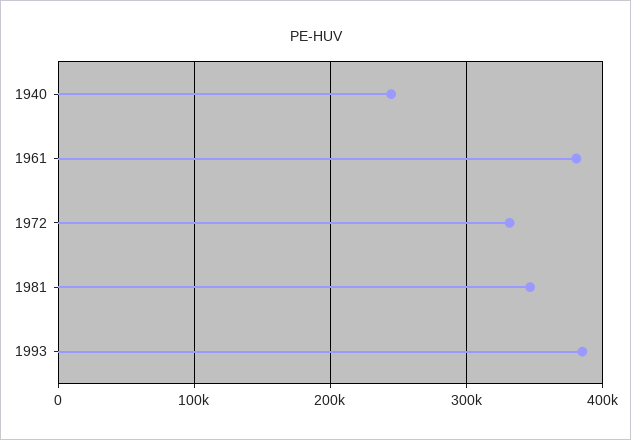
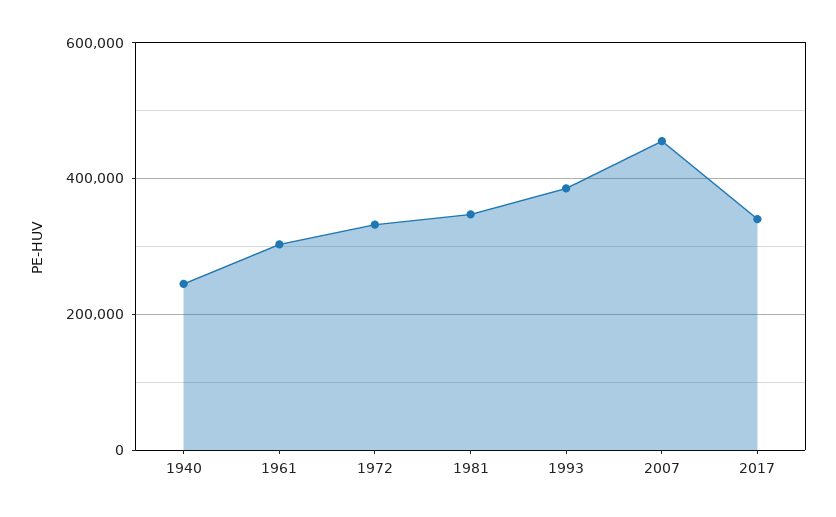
1961: 380000 -> 300000
2007: none -> 460000
2017: none -> 340000

